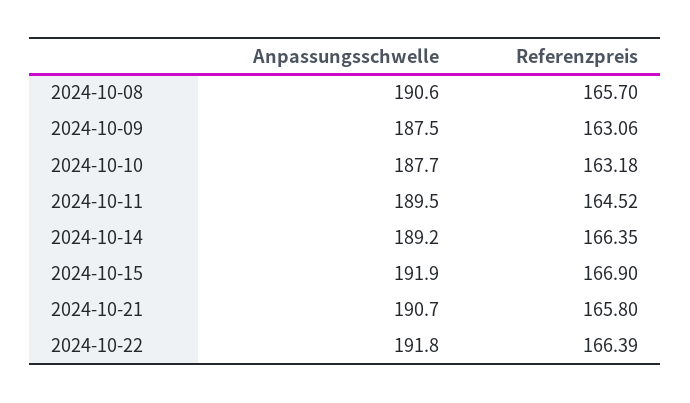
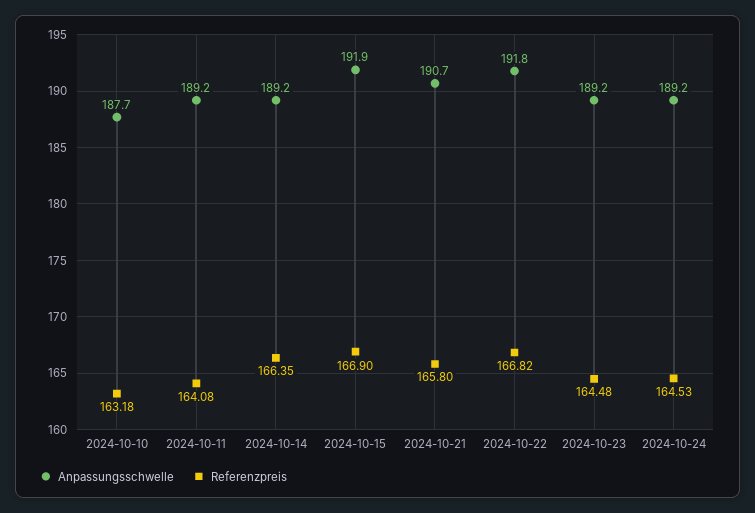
Anpassungsschwelle, 2024-10-08: 190.6 -> none
Referenzpreis, 2024-10-08: 165.7 -> none
Anpassungsschwelle, 2024-10-09: 187.5 -> none
Referenzpreis, 2024-10-09: 163.06 -> none
Anpassungsschwelle, 2024-10-11: 189.5 -> 189.2
Referenzpreis, 2024-10-11: 164.52 -> 164.08
Referenzpreis, 2024-10-22: 166.39 -> 166.82
Anpassungsschwelle, 2024-10-23: none -> 189.2
Referenzpreis, 2024-10-23: none -> 164.48
Anpassungsschwelle, 2024-10-24: none -> 189.2
Referenzpreis, 2024-10-24: none -> 164.53

